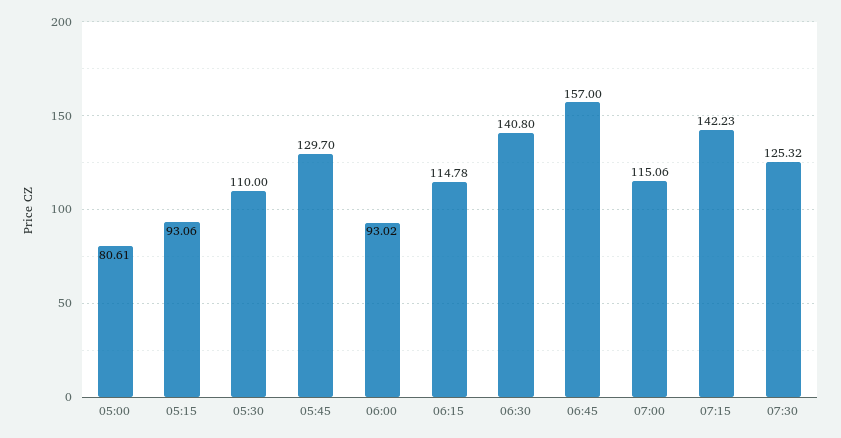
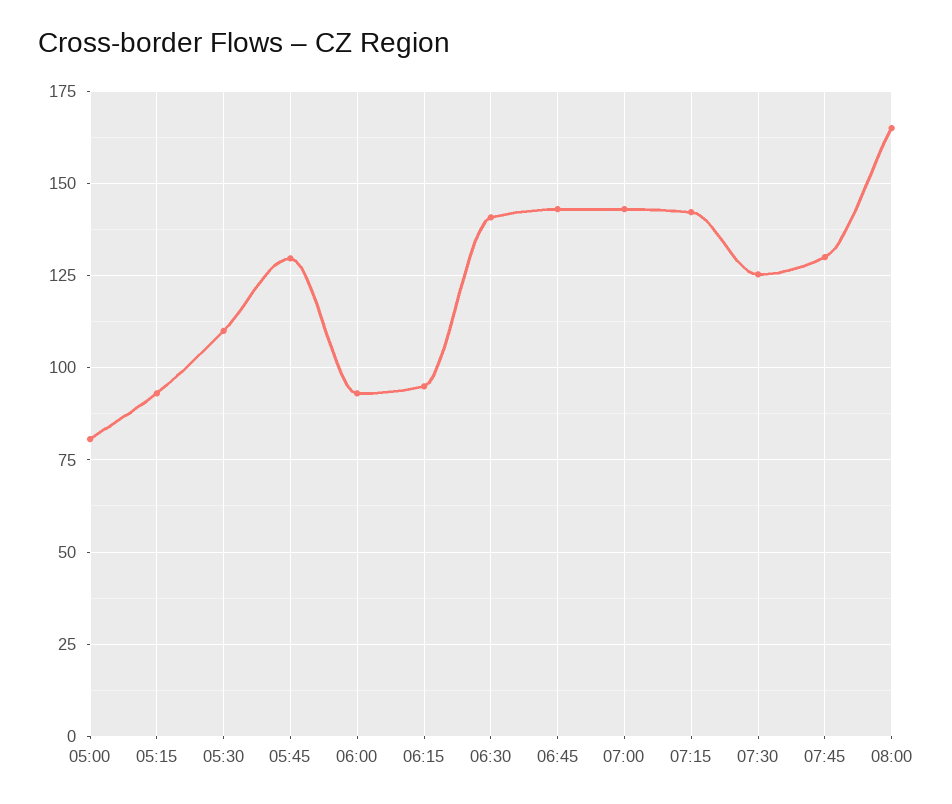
06:15: 114.78 -> 95
06:45: 157 -> 142.5
07:00: 115.06 -> 142.5
07:45: none -> 130
08:00: none -> 165

